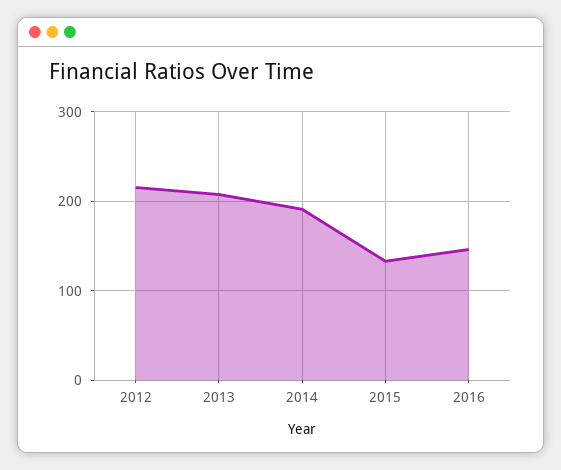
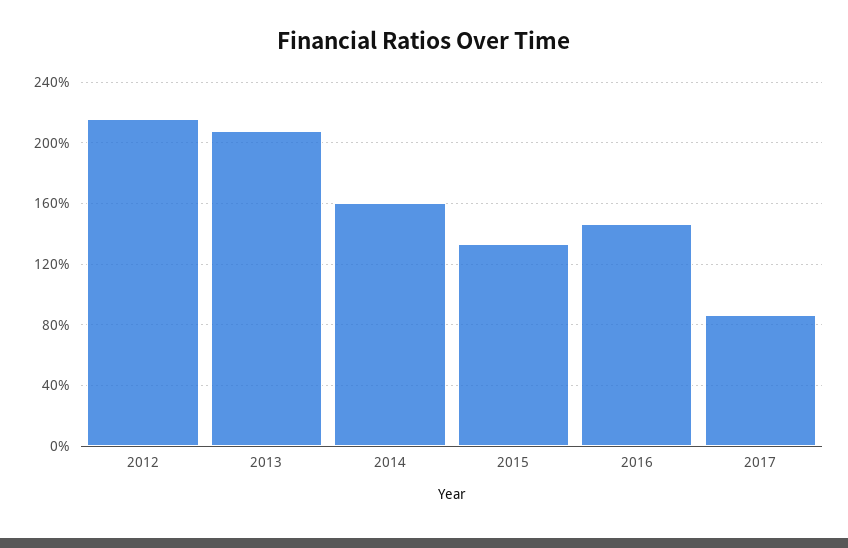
2014: 190 -> 160
2017: none -> 85

